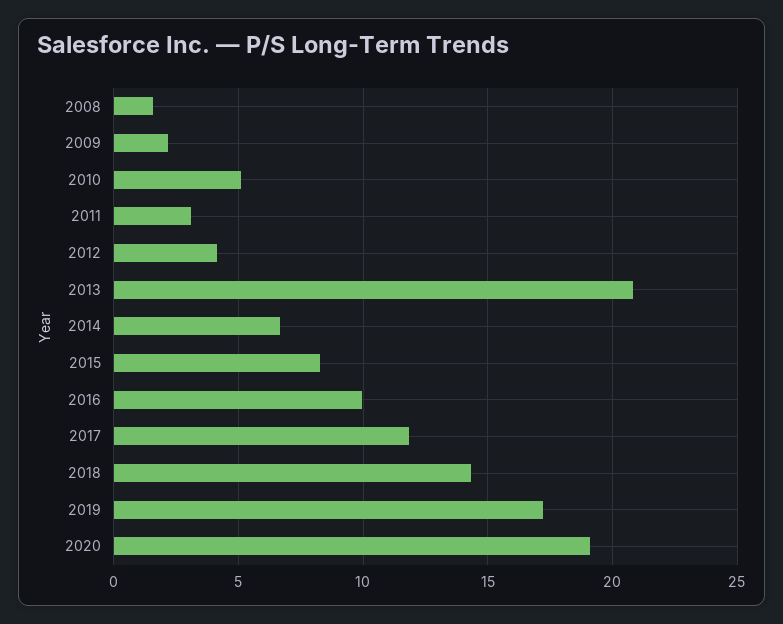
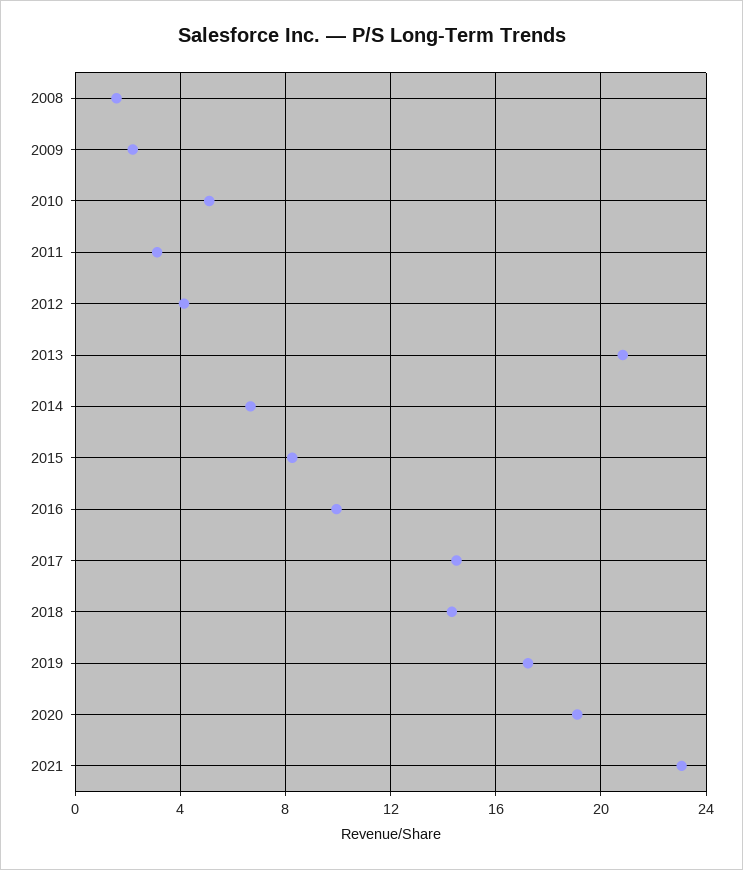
2017: 12 -> 14.5
2021: none -> 23

